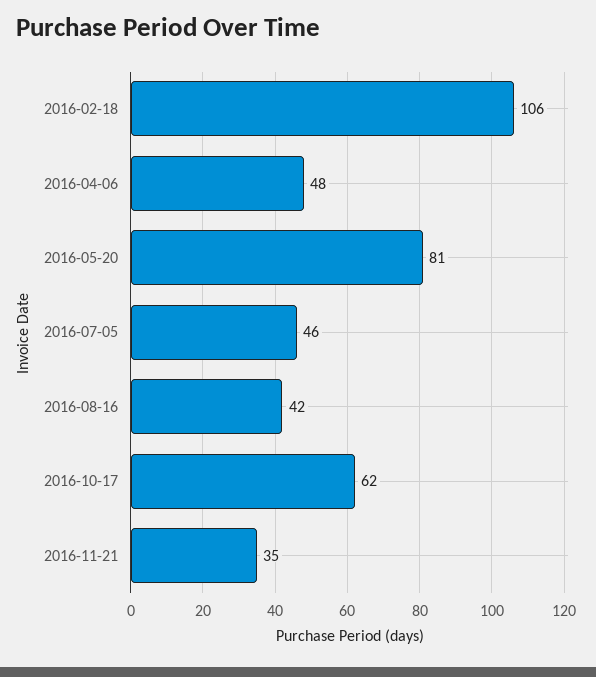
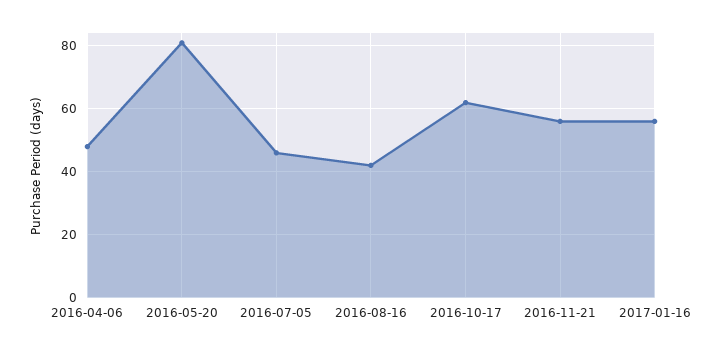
2016-02-18: 106 -> none
2016-11-21: 35 -> 55
2017-01-16: none -> 55

